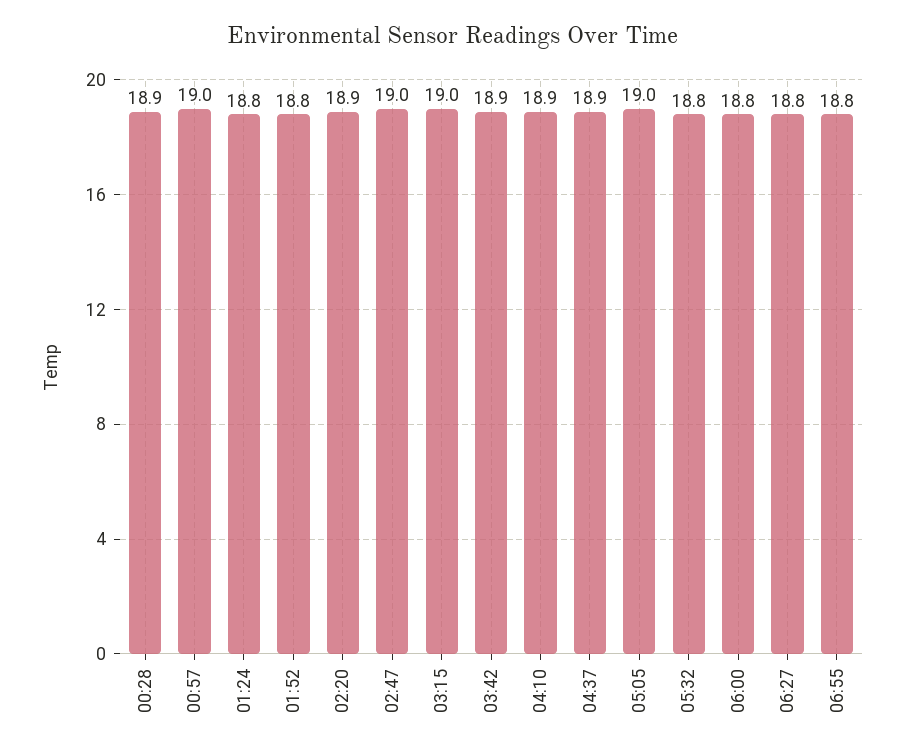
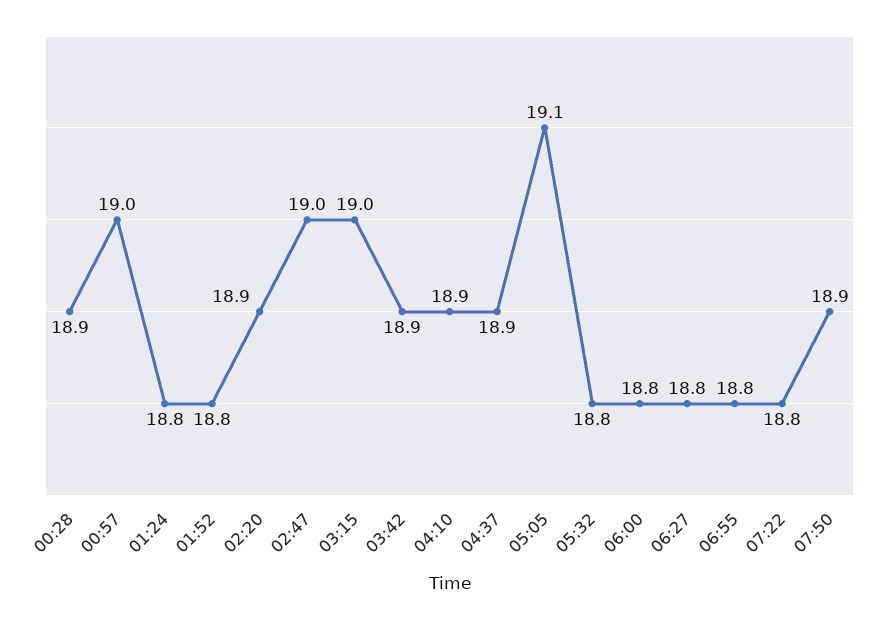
05:05: 19 -> 19.1
07:22: none -> 18.8
07:50: none -> 18.9

